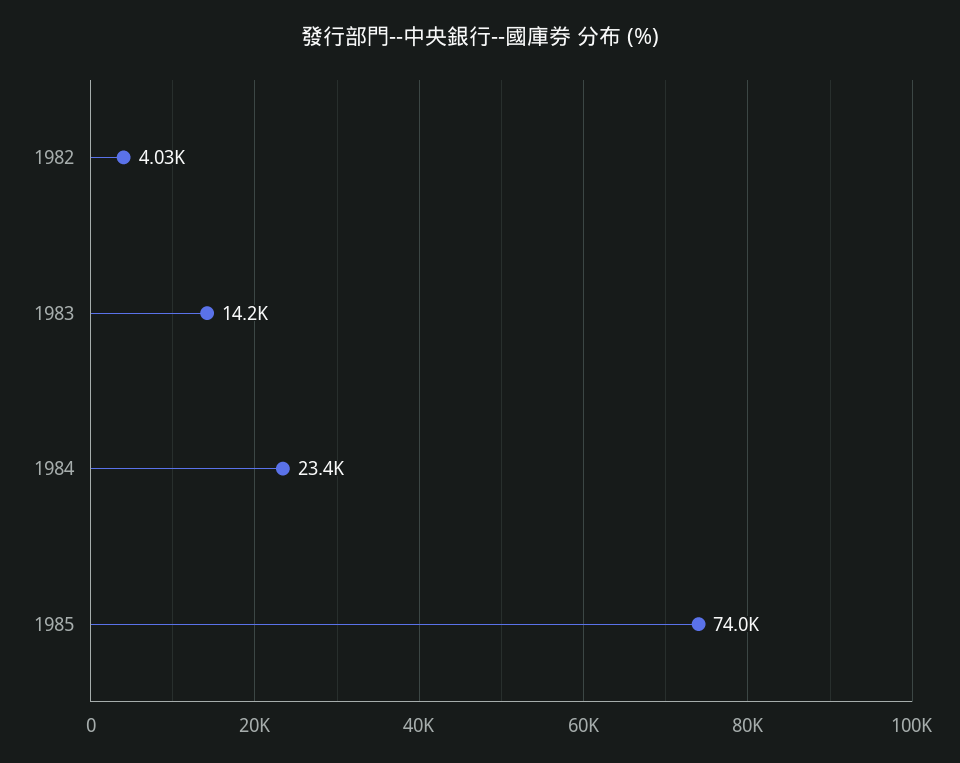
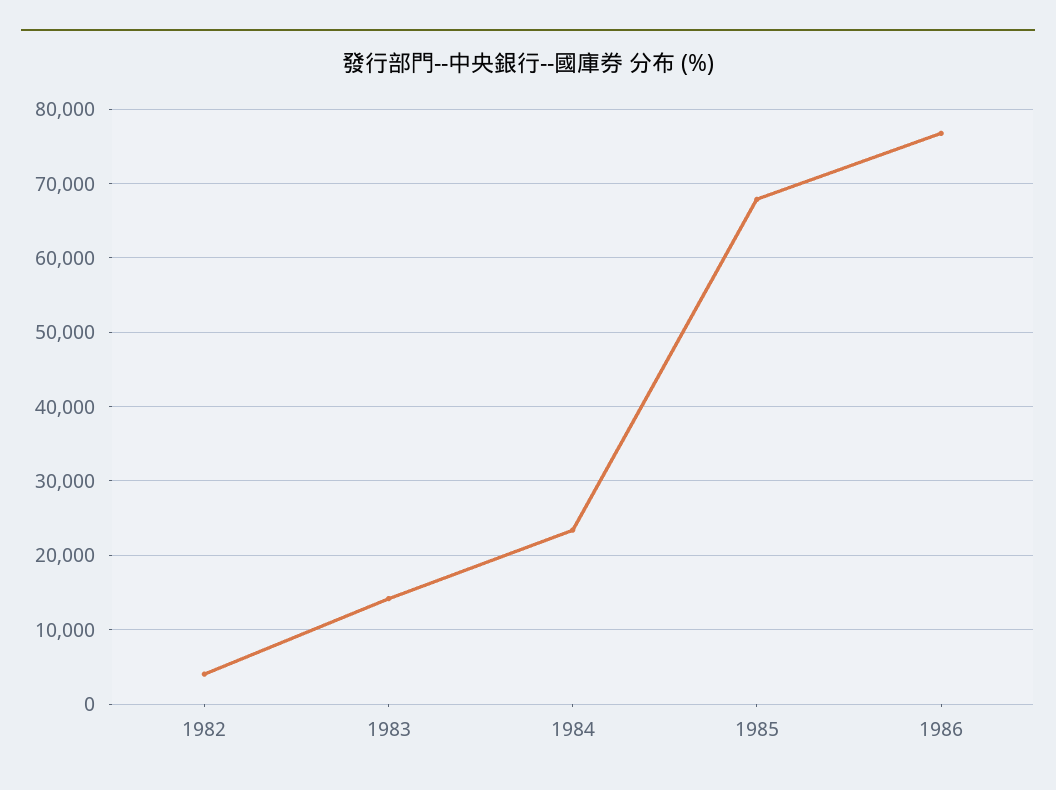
1985: 74000 -> 68000
1986: none -> 77000

